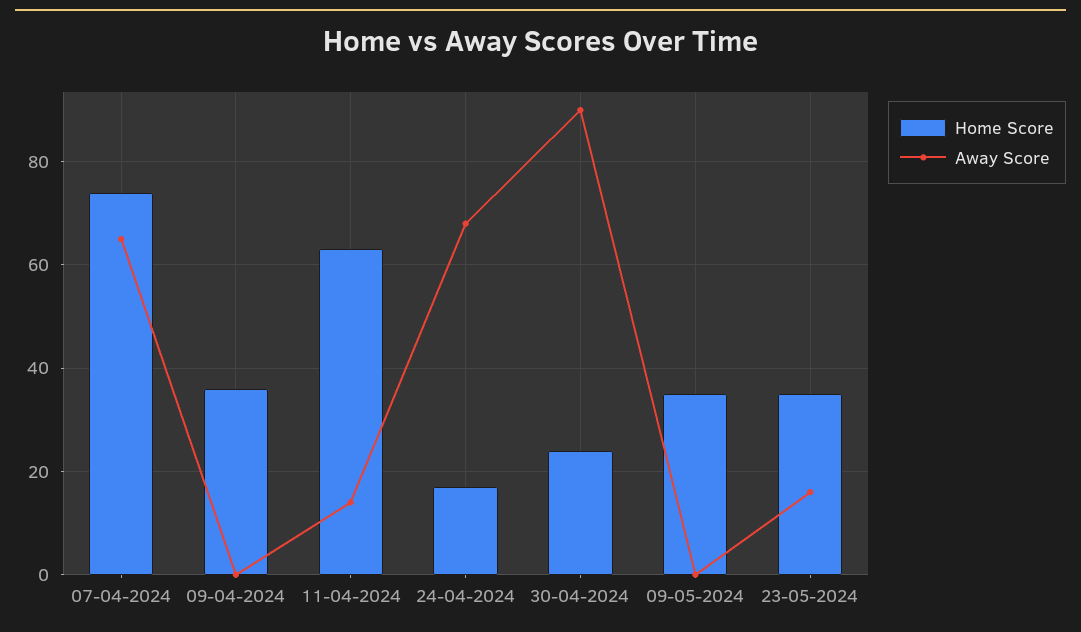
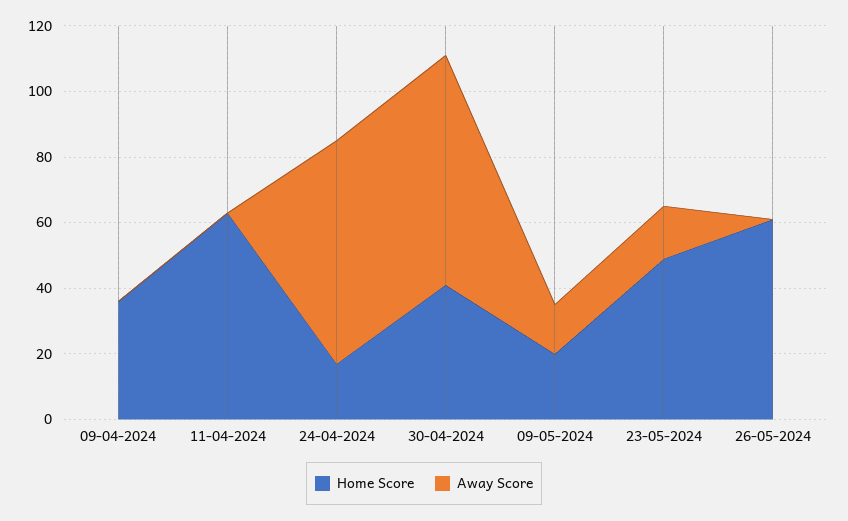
Home Score, 07-04-2024: 75 -> none
Away Score, 07-04-2024: 65 -> none
Away Score, 11-04-2024: 15 -> 0
Home Score, 30-04-2024: 25 -> 40
Away Score, 30-04-2024: 90 -> 70
Home Score, 09-05-2024: 35 -> 20
Away Score, 09-05-2024: 0 -> 15
Home Score, 23-05-2024: 35 -> 50
Home Score, 26-05-2024: none -> 60
Away Score, 26-05-2024: none -> 0

